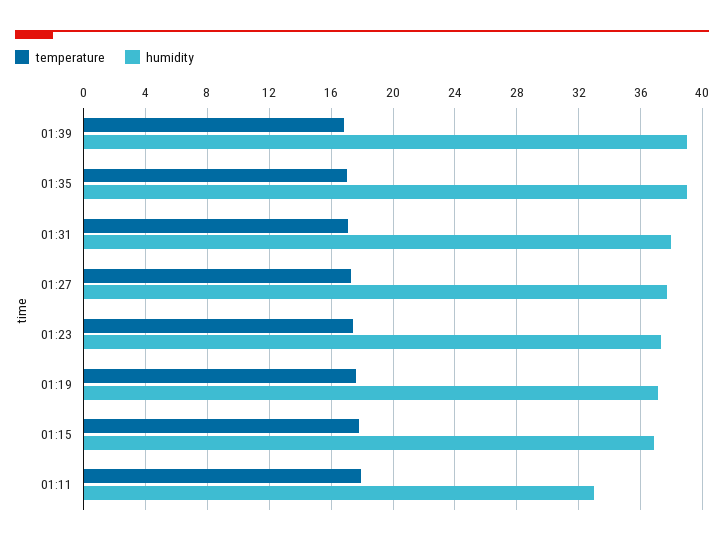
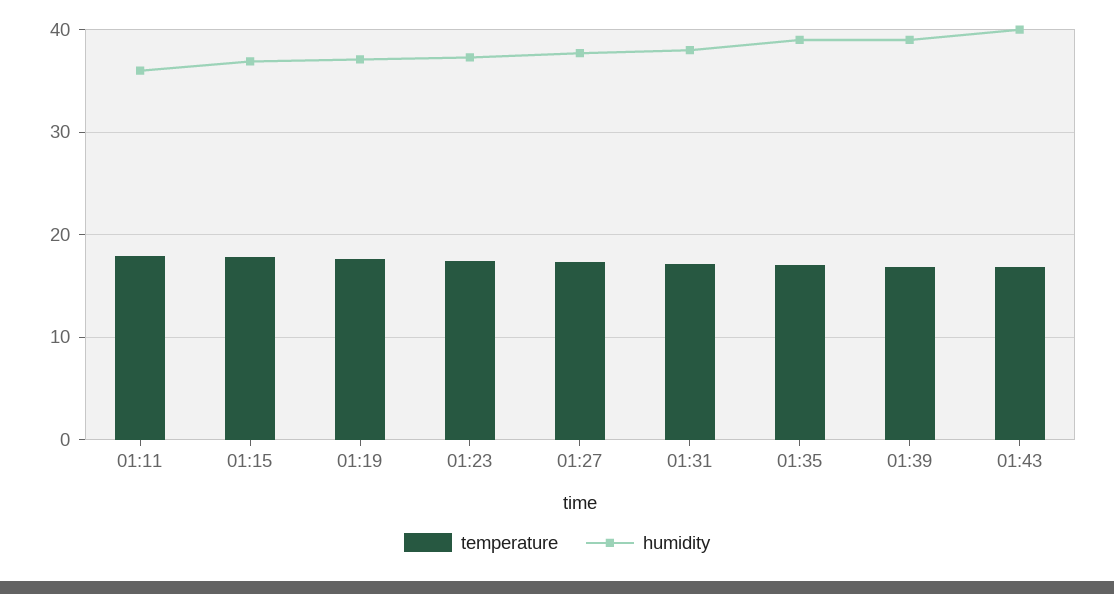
humidity, 01:11: 33 -> 36
temperature, 01:43: none -> 17
humidity, 01:43: none -> 40

